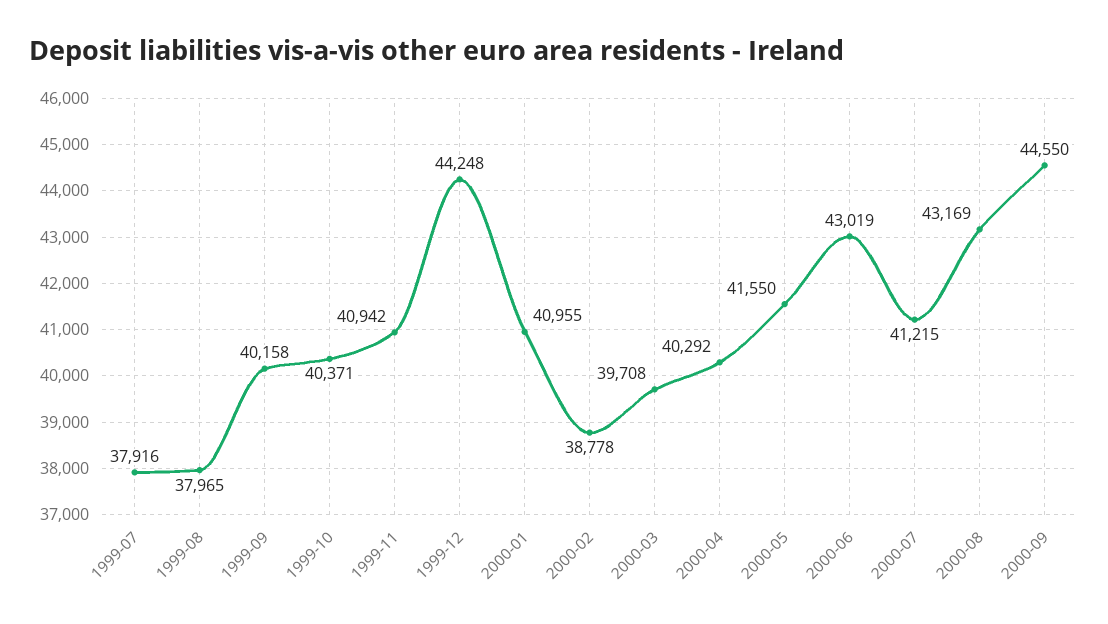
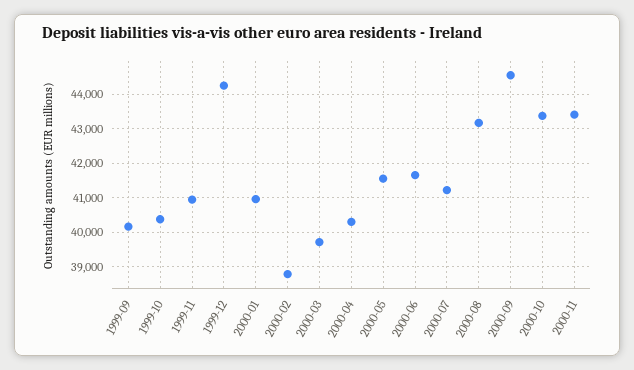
1999-07: 37916 -> none
1999-08: 37965 -> none
2000-06: 43019 -> 41600
2000-10: none -> 43400
2000-11: none -> 43400

